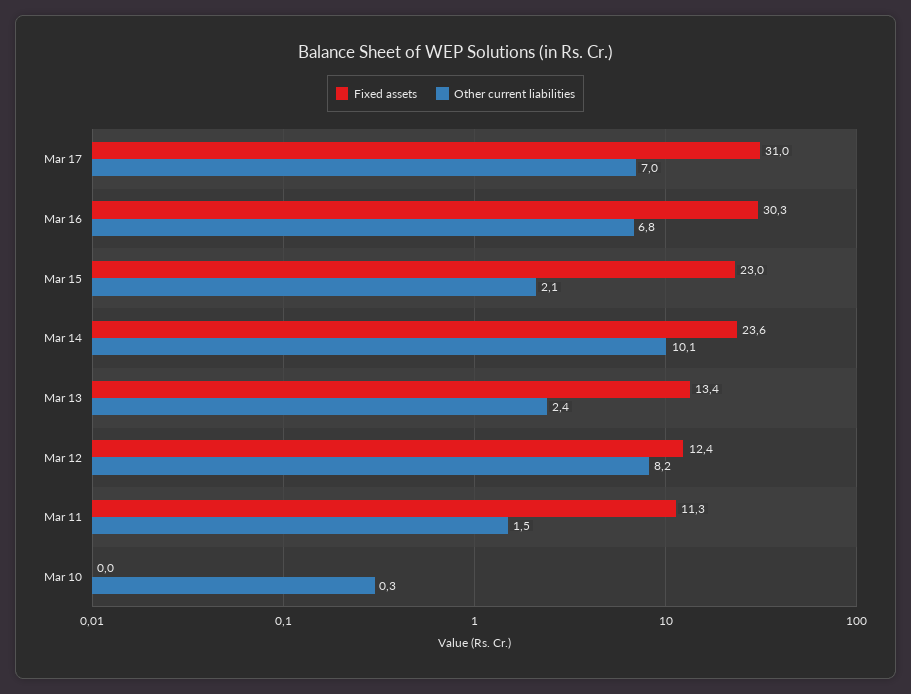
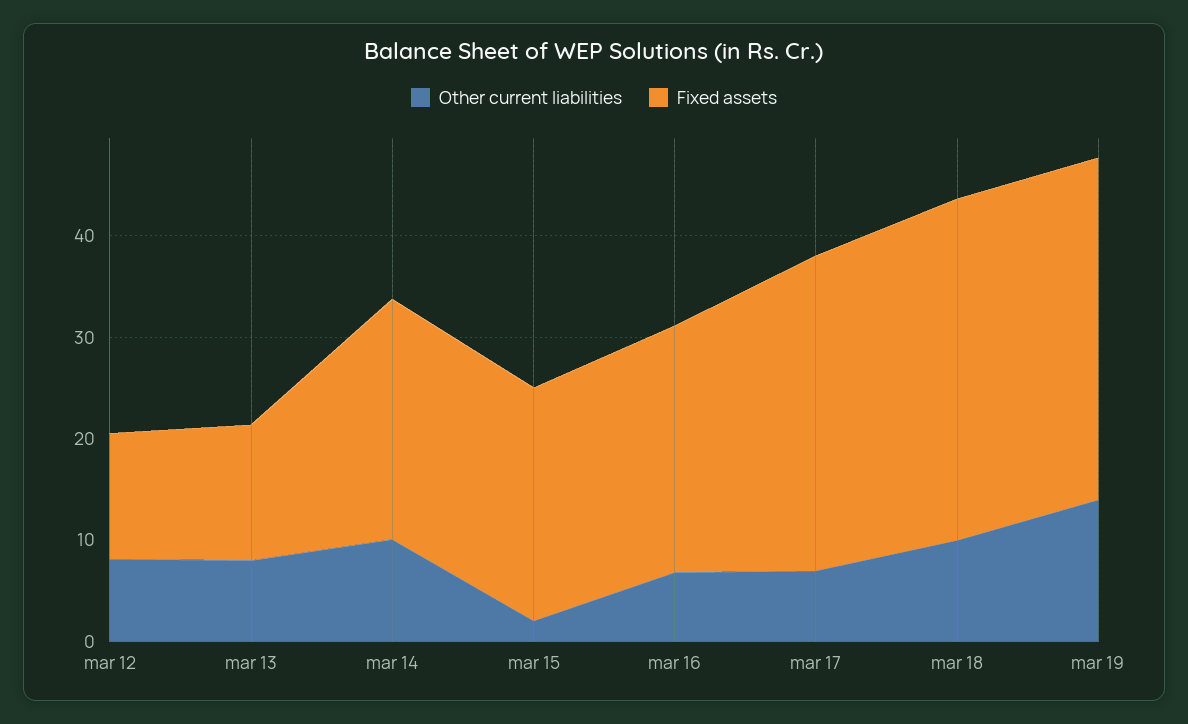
Fixed assets, Mar 16: 30.3 -> 24
Other current liabilities, Mar 13: 2.4 -> 8
Fixed assets, Mar 11: 11.3 -> none
Other current liabilities, Mar 11: 1.5 -> none
Fixed assets, Mar 10: 0 -> none
Other current liabilities, Mar 10: 0.3 -> none
Other current liabilities, mar 18: none -> 10
Fixed assets, mar 18: none -> 34
Other current liabilities, mar 19: none -> 14
Fixed assets, mar 19: none -> 34

